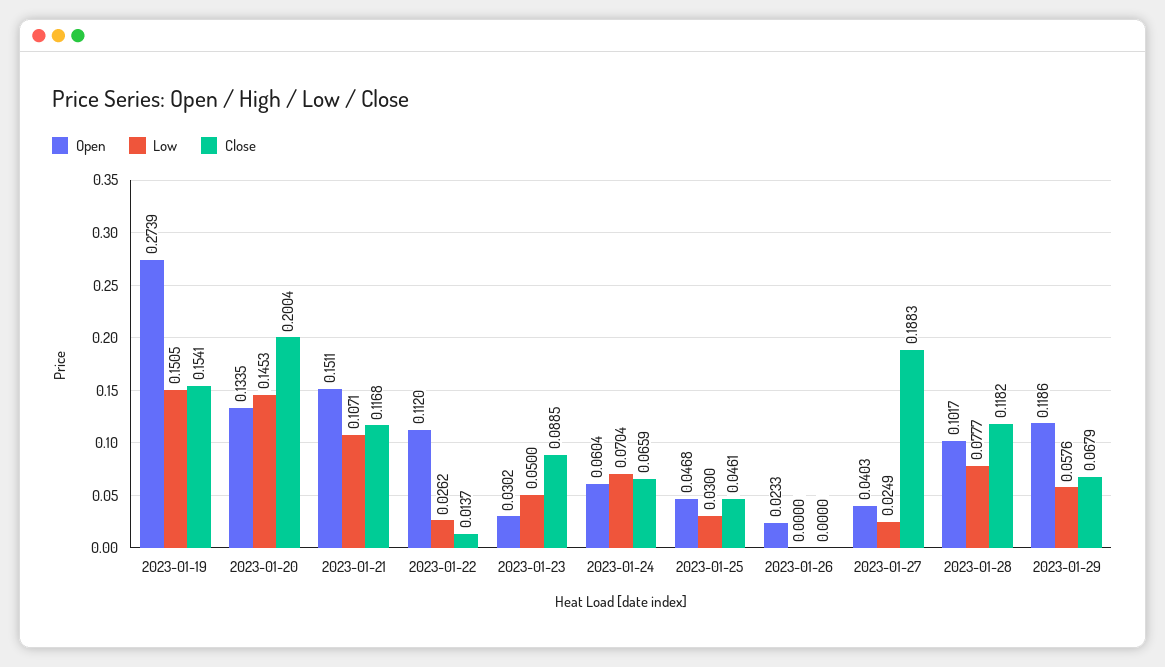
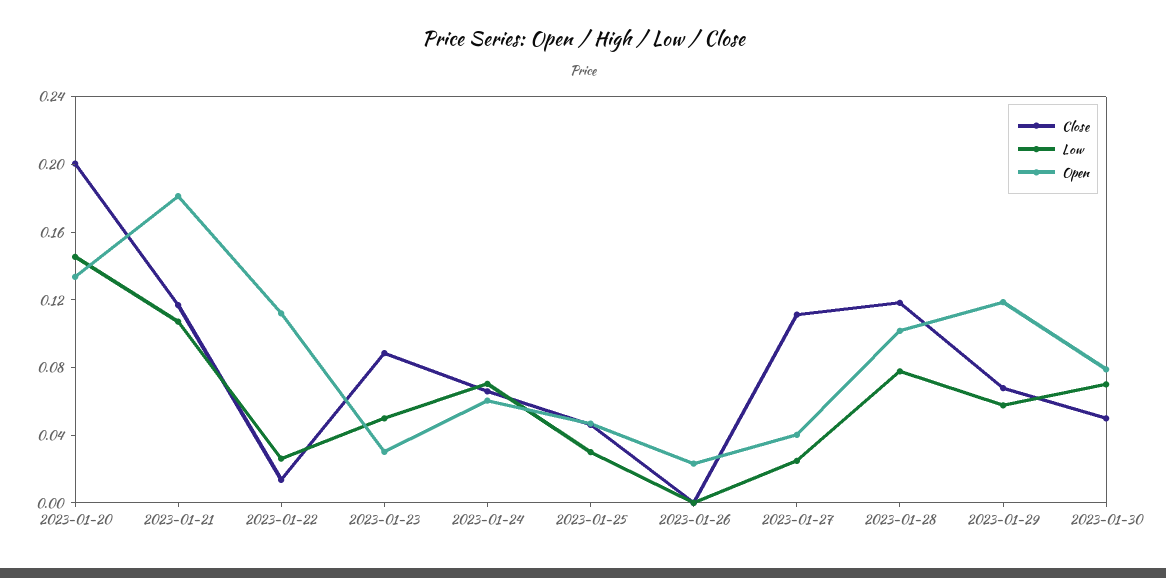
Open, 2023-01-19: 0.2739 -> none
Low, 2023-01-19: 0.1505 -> none
Close, 2023-01-19: 0.1541 -> none
Open, 2023-01-21: 0.1511 -> 0.18
Close, 2023-01-27: 0.1883 -> 0.11
Close, 2023-01-30: none -> 0.05
Low, 2023-01-30: none -> 0.07
Open, 2023-01-30: none -> 0.08

